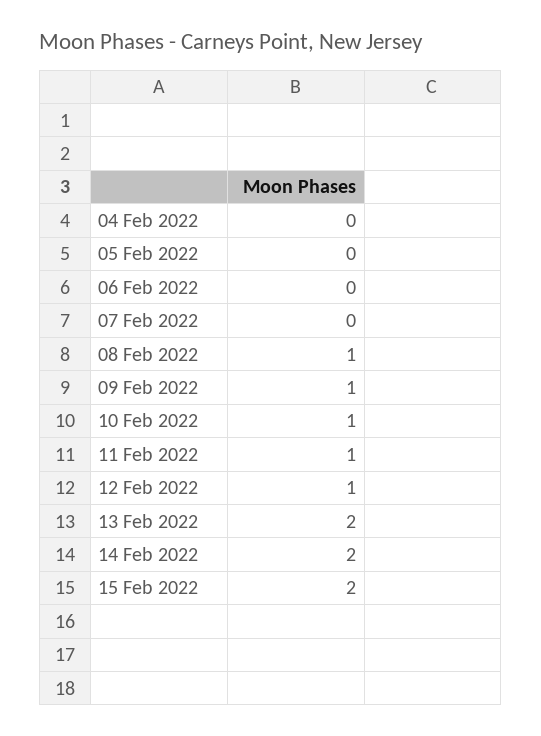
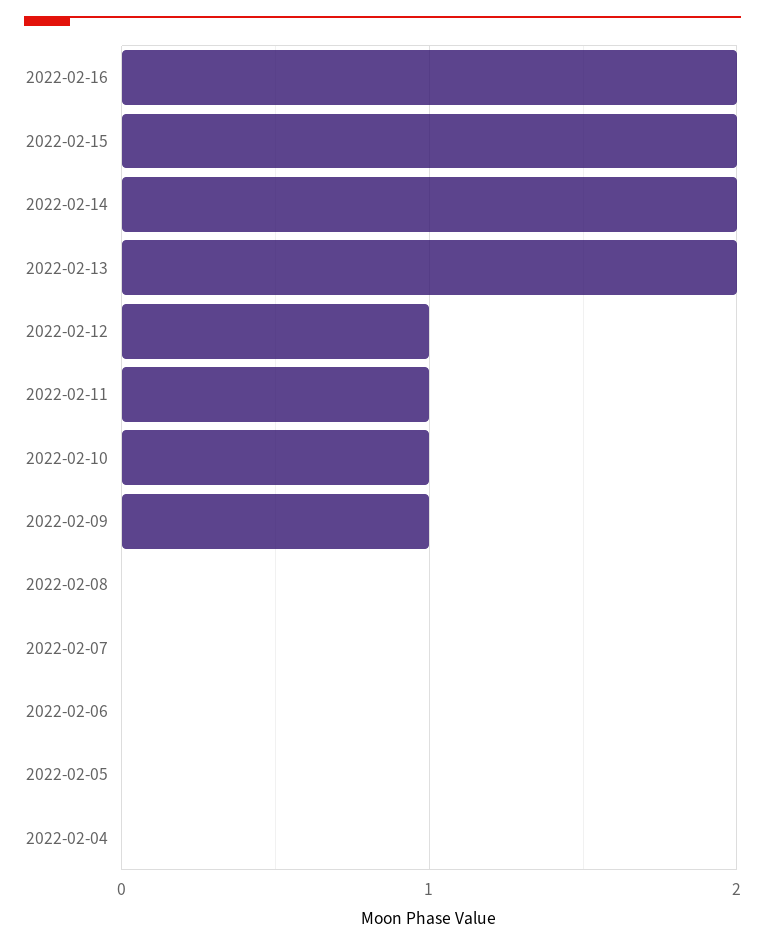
08 Feb 2022: 1 -> 0
2022-02-16: none -> 2

